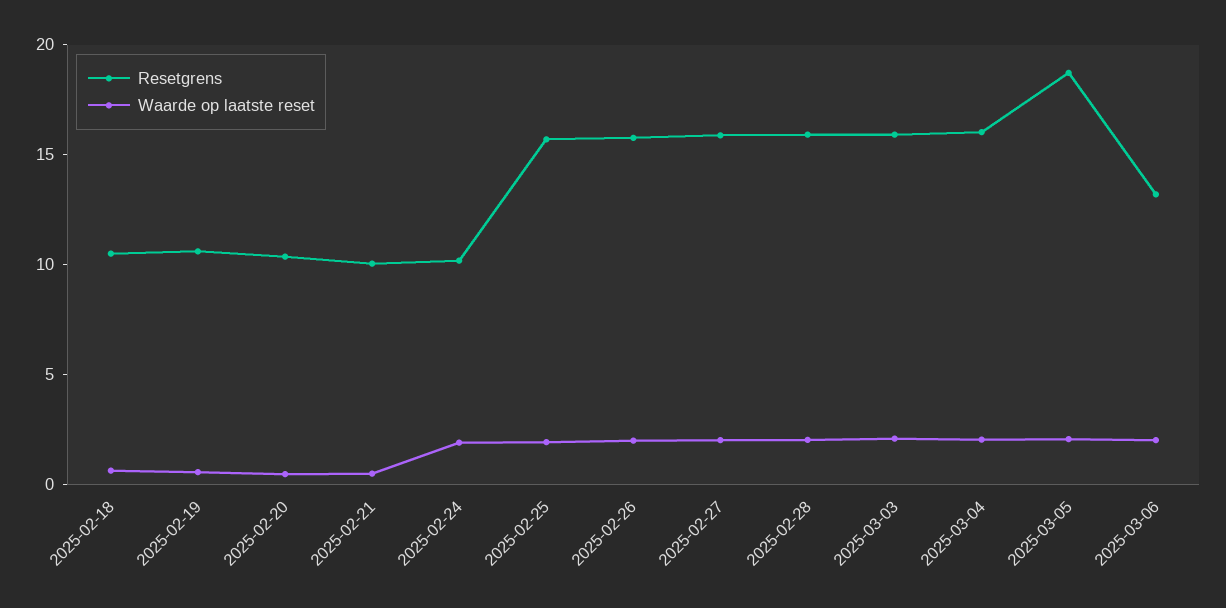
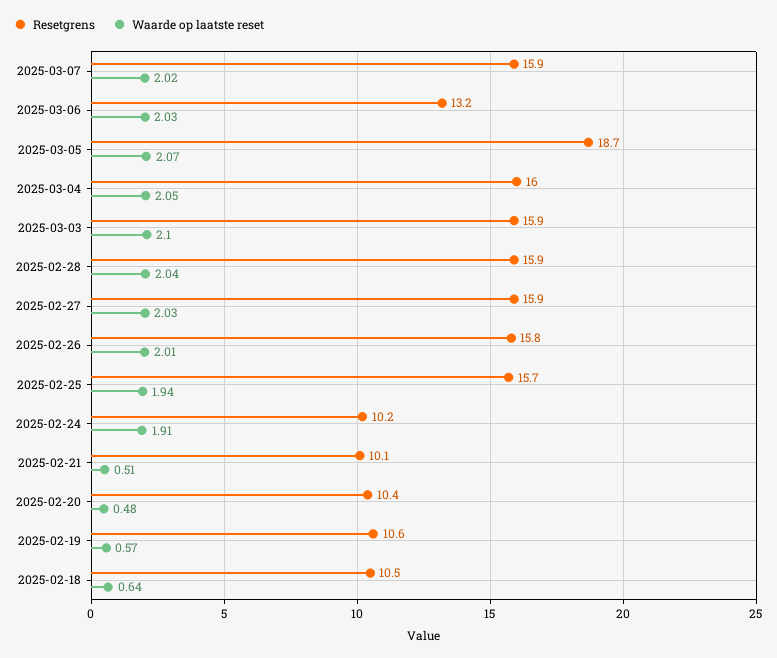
Resetgrens, 2025-03-07: none -> 15.9
Waarde op laatste reset, 2025-03-07: none -> 2.02

